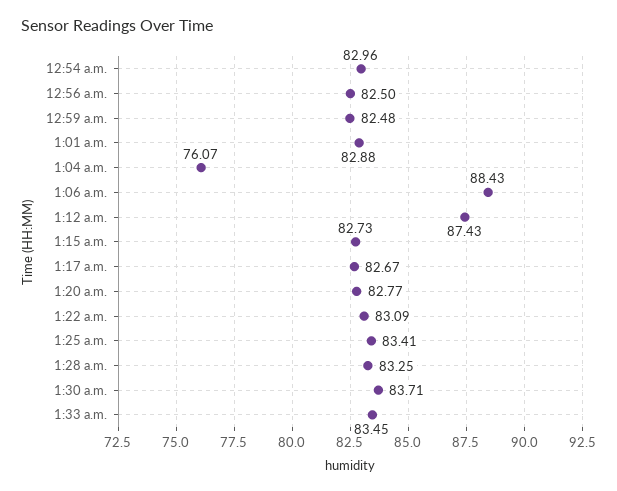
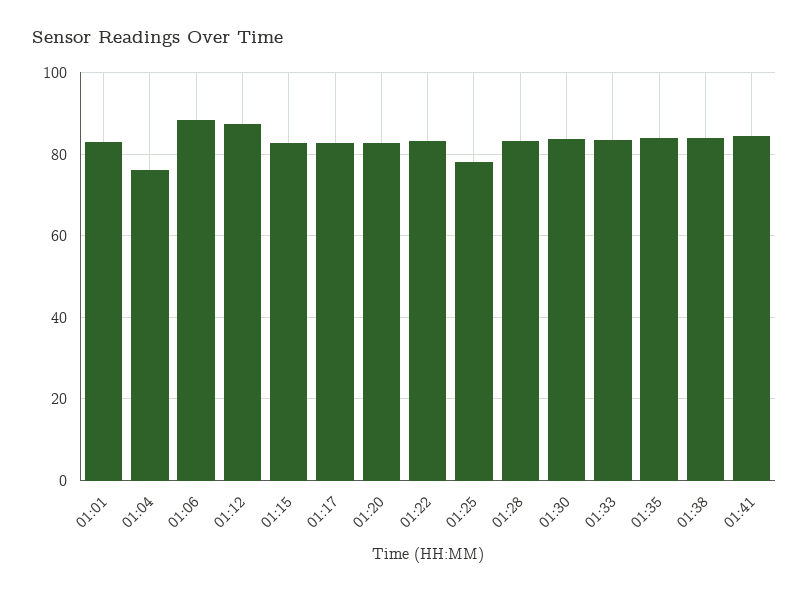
12:54 a.m.: 82.96 -> none
12:56 a.m.: 82.5 -> none
12:59 a.m.: 82.48 -> none
1:25 a.m.: 83.41 -> 78
01:35: none -> 84
01:38: none -> 84
01:41: none -> 84

